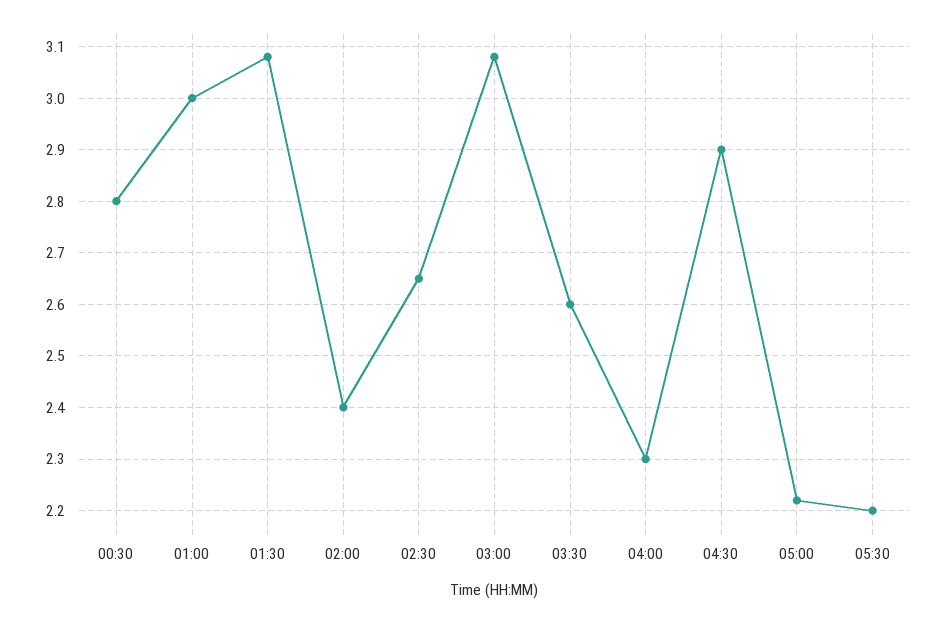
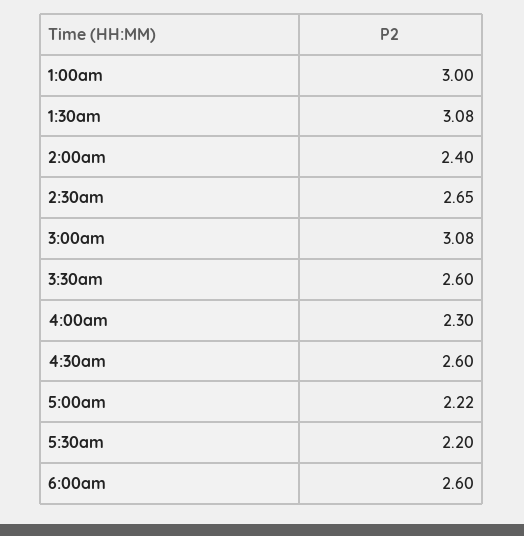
00:30: 2.8 -> none
04:30: 2.9 -> 2.6
6:00am: none -> 2.6

